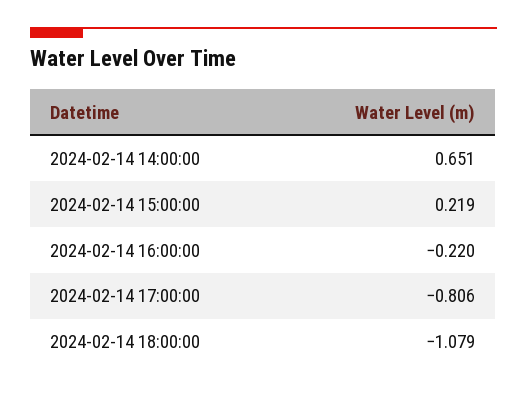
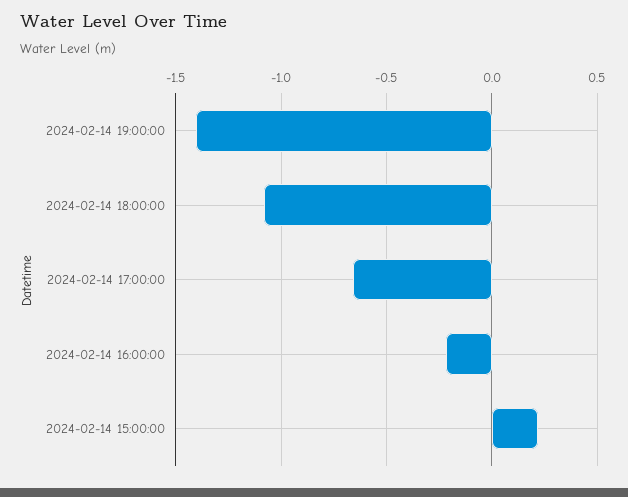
2024-02-14 14:00:00: 0.651 -> none
2024-02-14 17:00:00: -0.806 -> -0.65
2024-02-14 19:00:00: none -> -1.4

